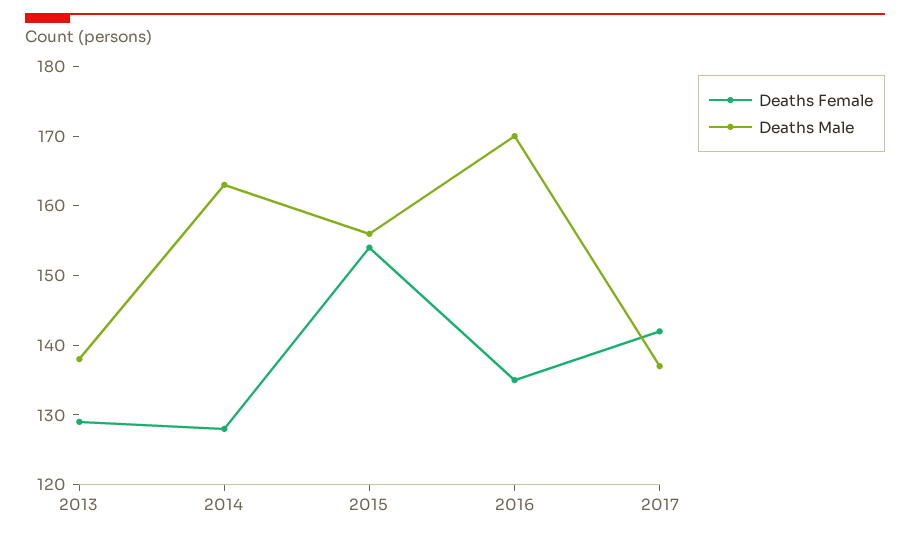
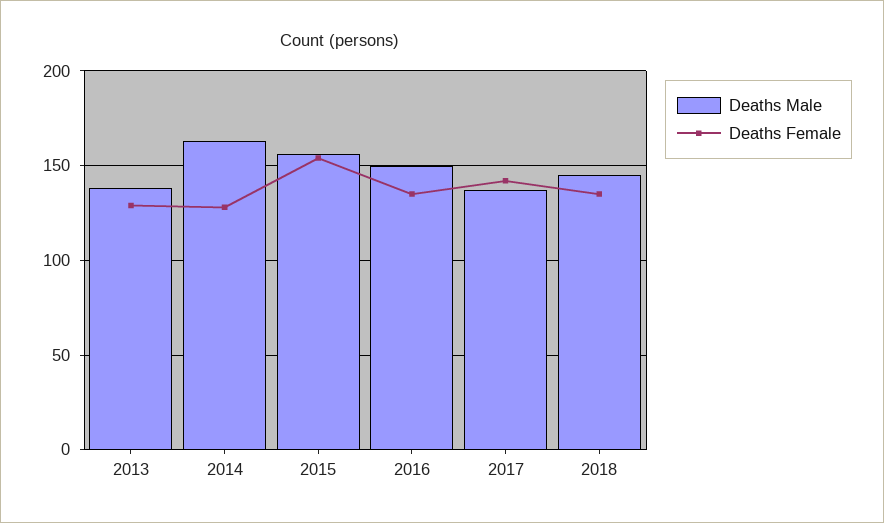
Deaths Male, 2016: 170 -> 150
Deaths Male, 2018: none -> 145
Deaths Female, 2018: none -> 135

